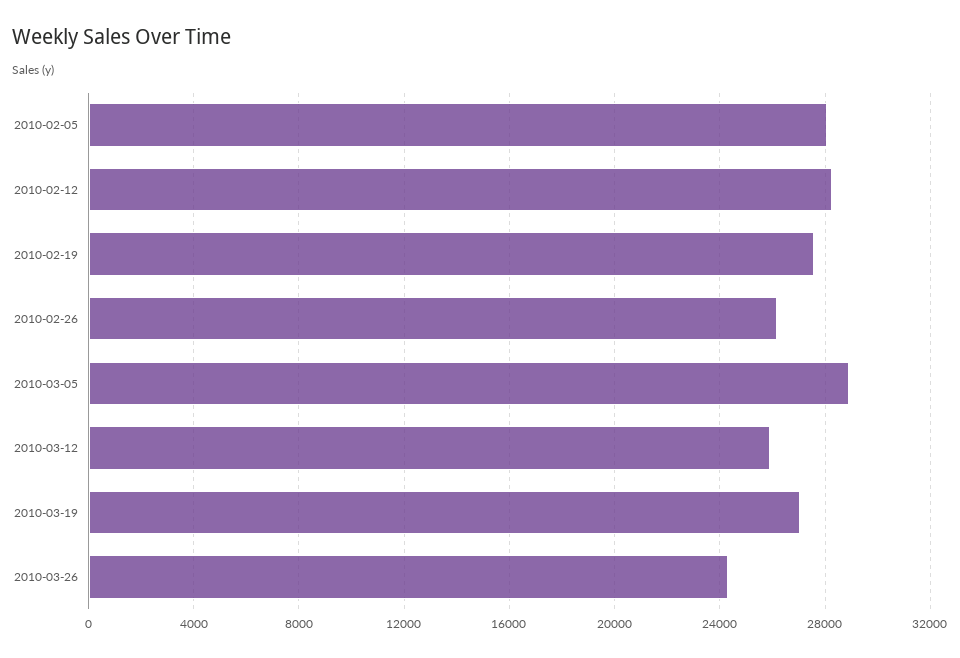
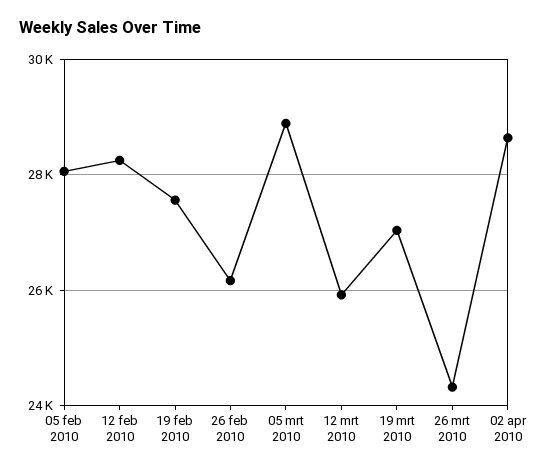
02 apr 2010: none -> 28600

